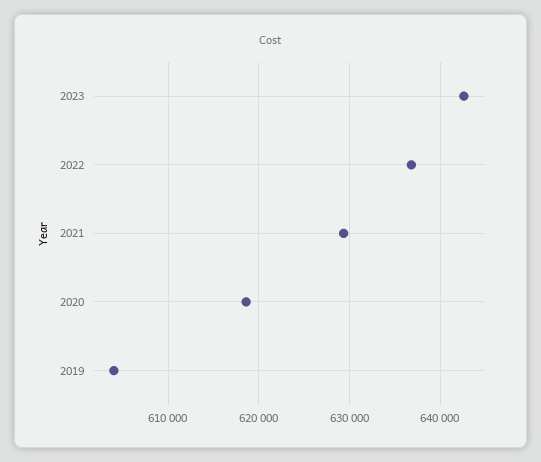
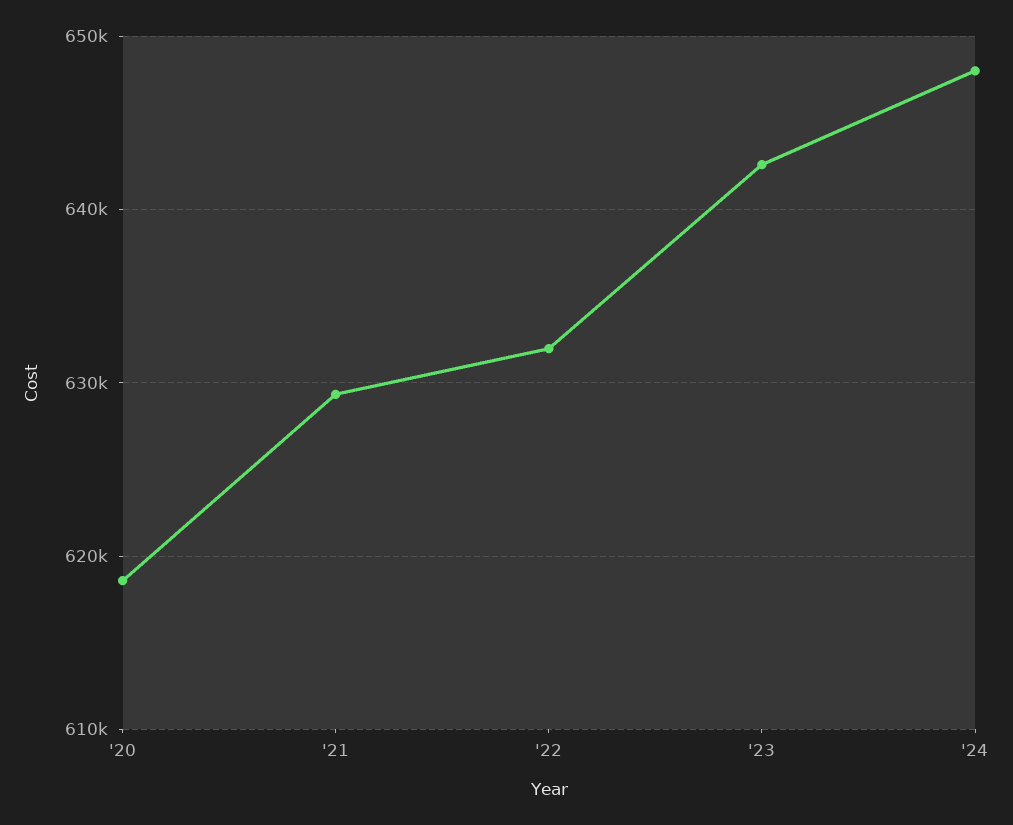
2022: 637000 -> 632000
2019: 604000 -> none
'24: none -> 648000

